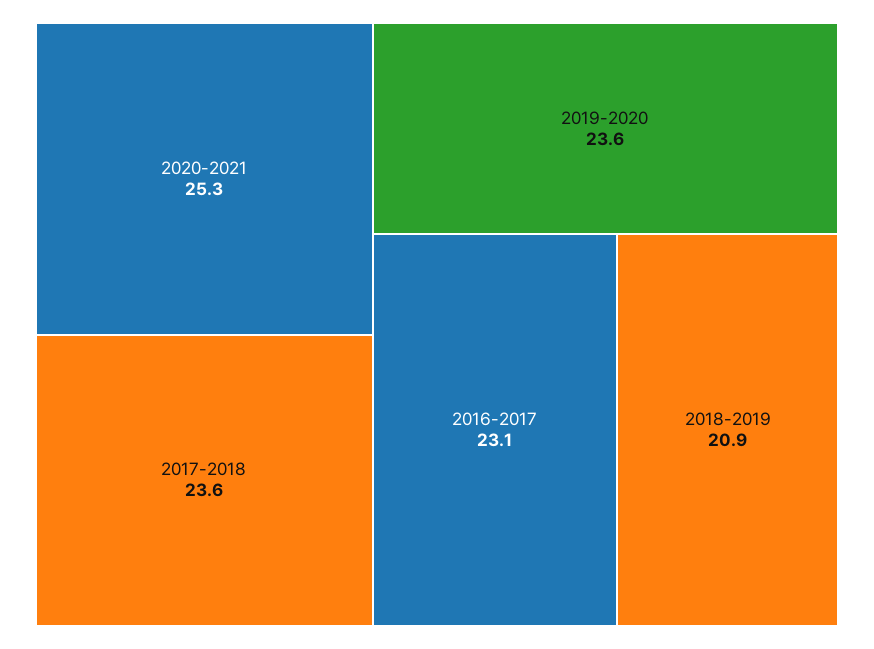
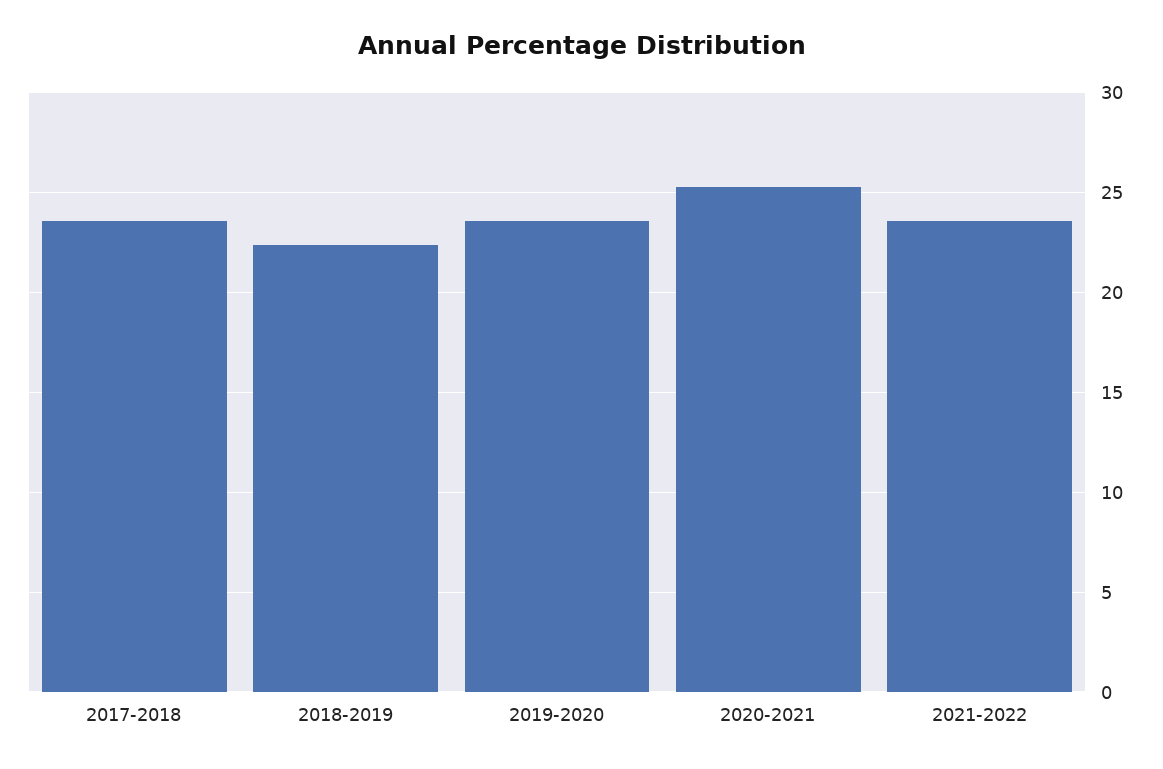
2016-2017: 23.1 -> none
2018-2019: 20.9 -> 22.5
2021-2022: none -> 23.5

